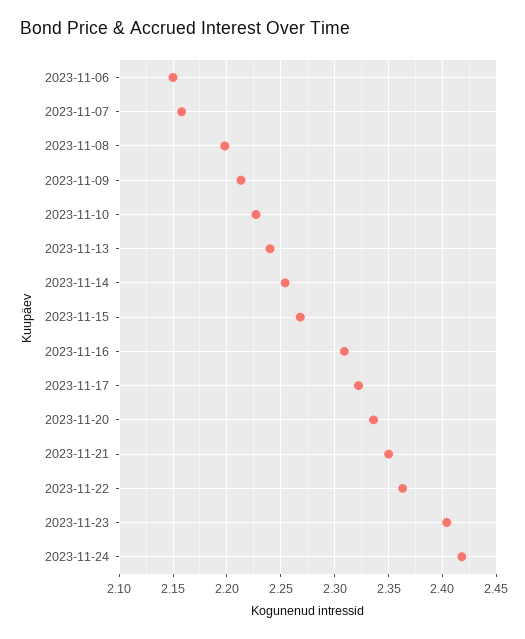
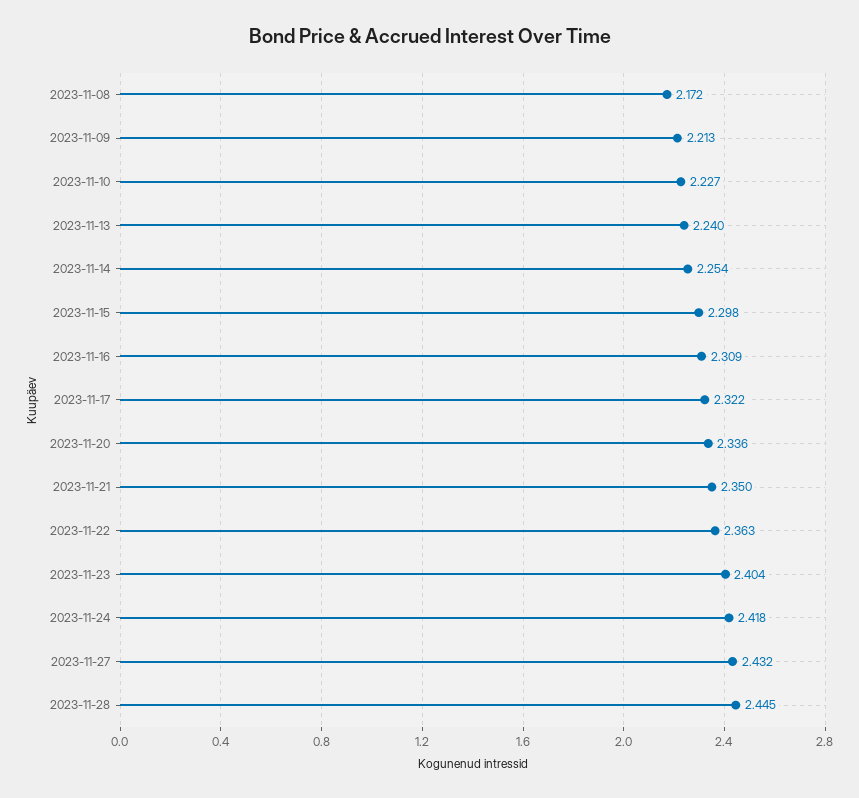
2023-11-06: 2.15 -> none
2023-11-07: 2.16 -> none
2023-11-08: 2.2 -> 2.172
2023-11-15: 2.27 -> 2.298
2023-11-27: none -> 2.432
2023-11-28: none -> 2.445

